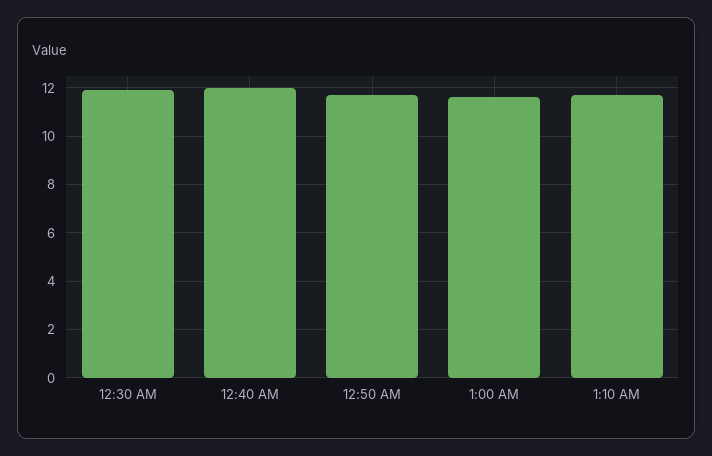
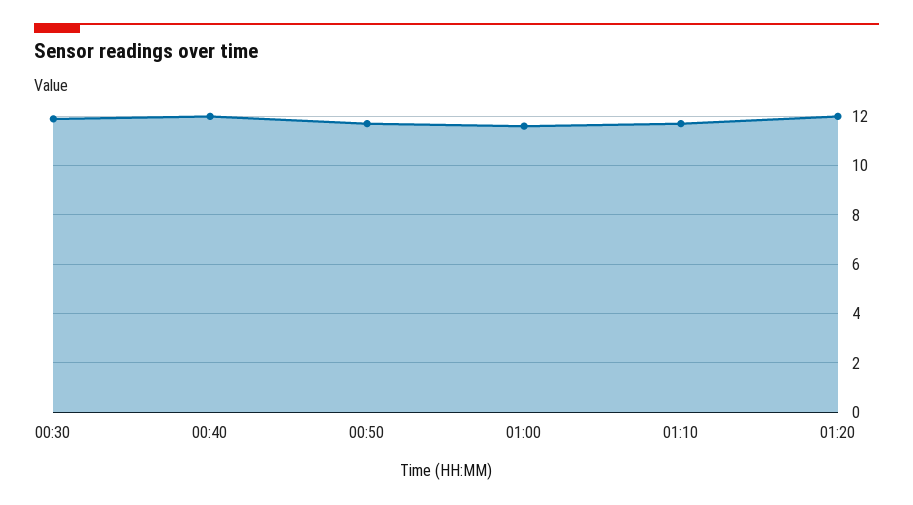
01:20: none -> 12

